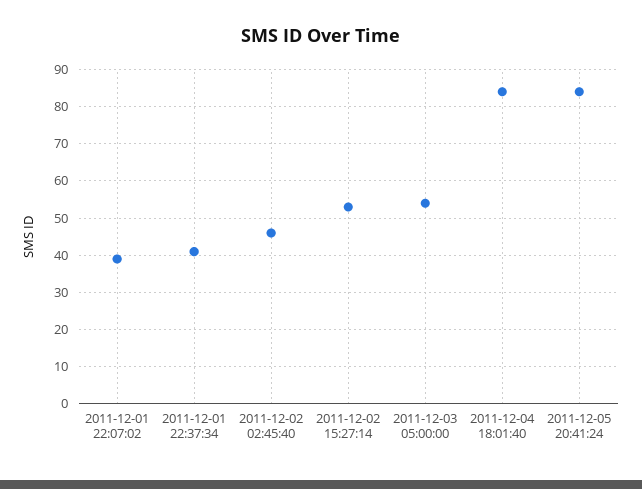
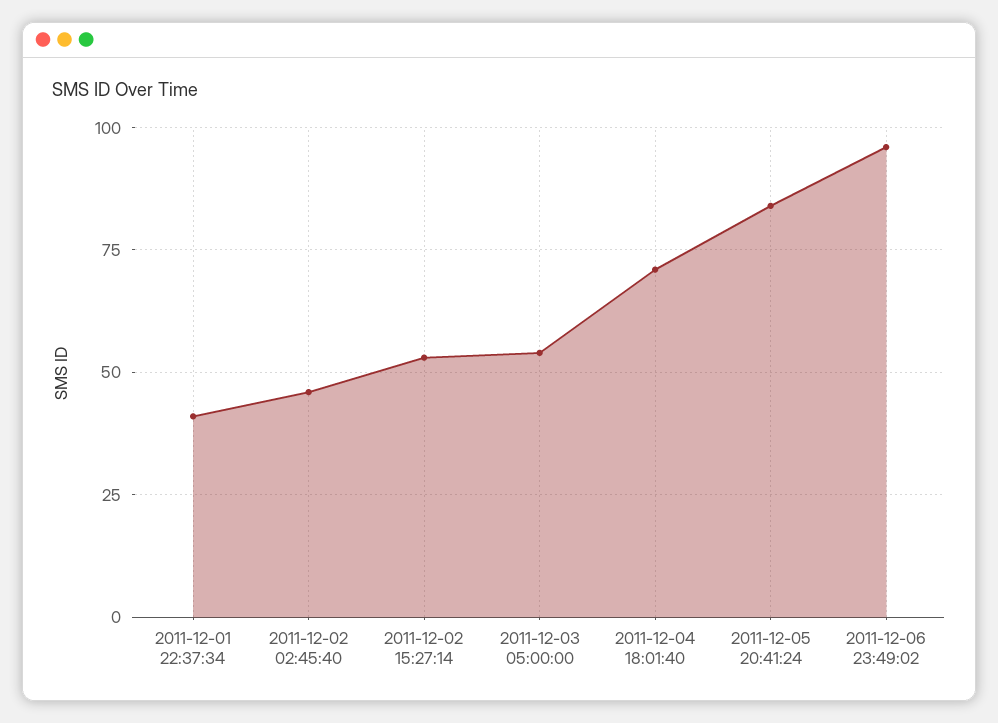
2011-12-01 22:07:02: 40 -> none
2011-12-04 18:01:40: 85 -> 70
2011-12-06 23:49:02: none -> 95

